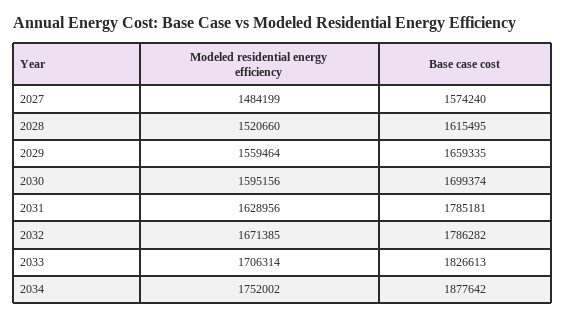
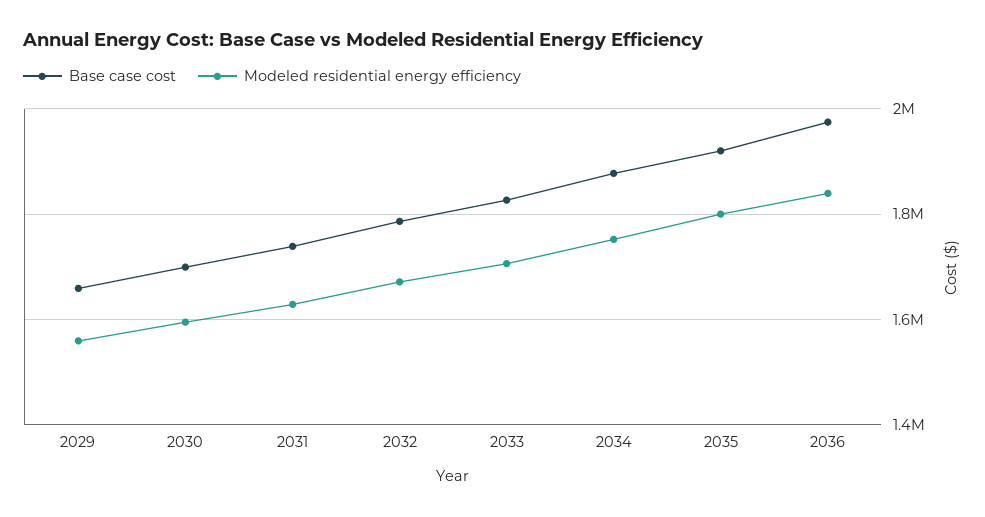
Modeled residential energy efficiency, 2027: 1484199 -> none
Base case cost, 2027: 1574240 -> none
Modeled residential energy efficiency, 2028: 1520660 -> none
Base case cost, 2028: 1615495 -> none
Base case cost, 2031: 1785181 -> 1740000
Base case cost, 2035: none -> 1920000
Modeled residential energy efficiency, 2035: none -> 1800000
Base case cost, 2036: none -> 1980000
Modeled residential energy efficiency, 2036: none -> 1840000

